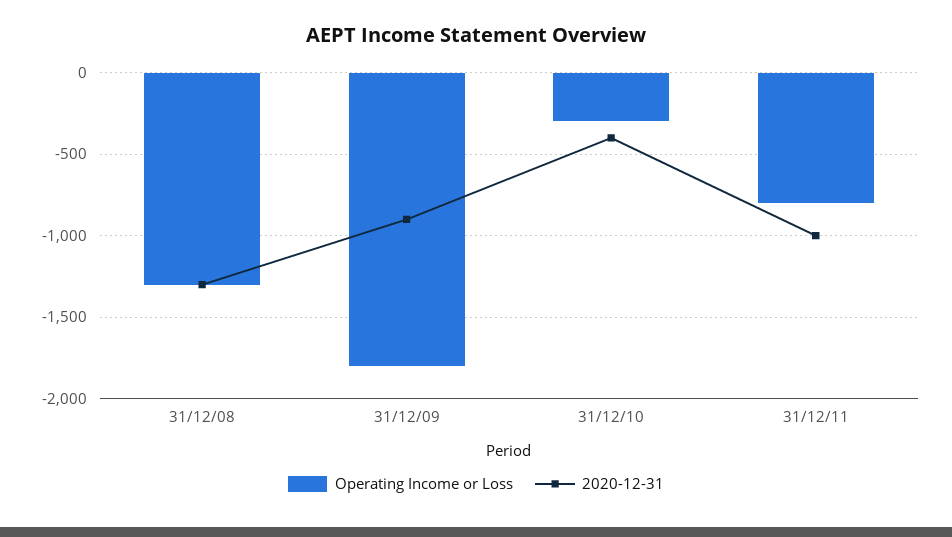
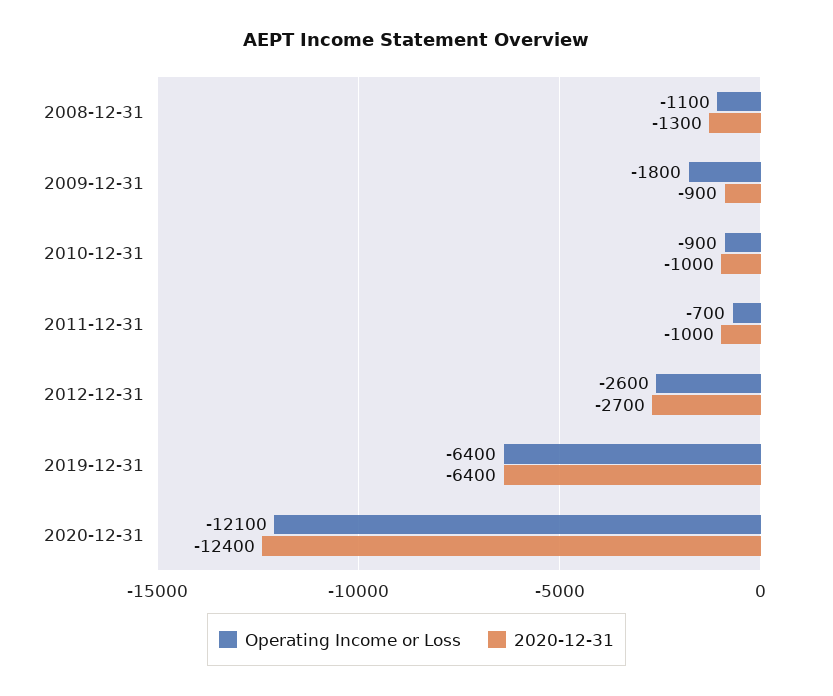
Operating Income or Loss, 31/12/08: -1300 -> -1100
Operating Income or Loss, 31/12/10: -300 -> -900
2020-12-31, 31/12/10: -400 -> -1000
Operating Income or Loss, 31/12/11: -800 -> -700
Operating Income or Loss, 2012-12-31: none -> -2600
2020-12-31, 2012-12-31: none -> -2700
Operating Income or Loss, 2019-12-31: none -> -6400
2020-12-31, 2019-12-31: none -> -6400
Operating Income or Loss, 2020-12-31: none -> -12100
2020-12-31, 2020-12-31: none -> -12400

